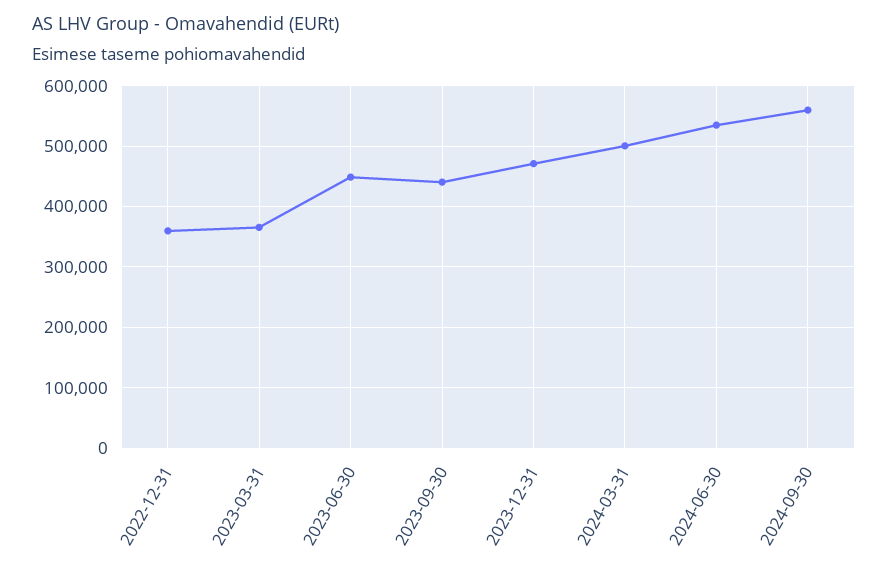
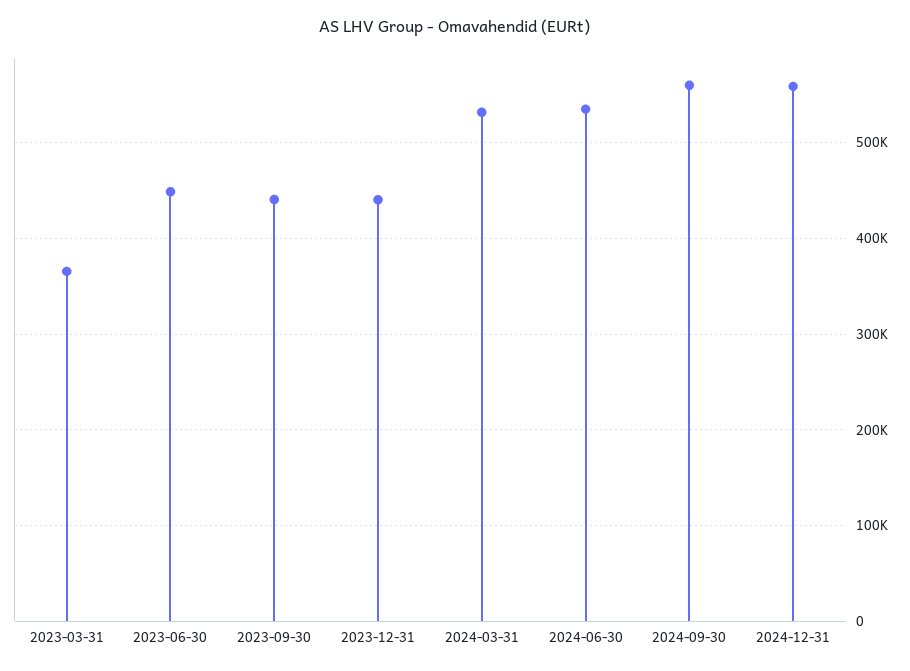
2022-12-31: 360000 -> none
2023-12-31: 470000 -> 440000
2024-03-31: 500000 -> 530000
2024-12-31: none -> 560000

